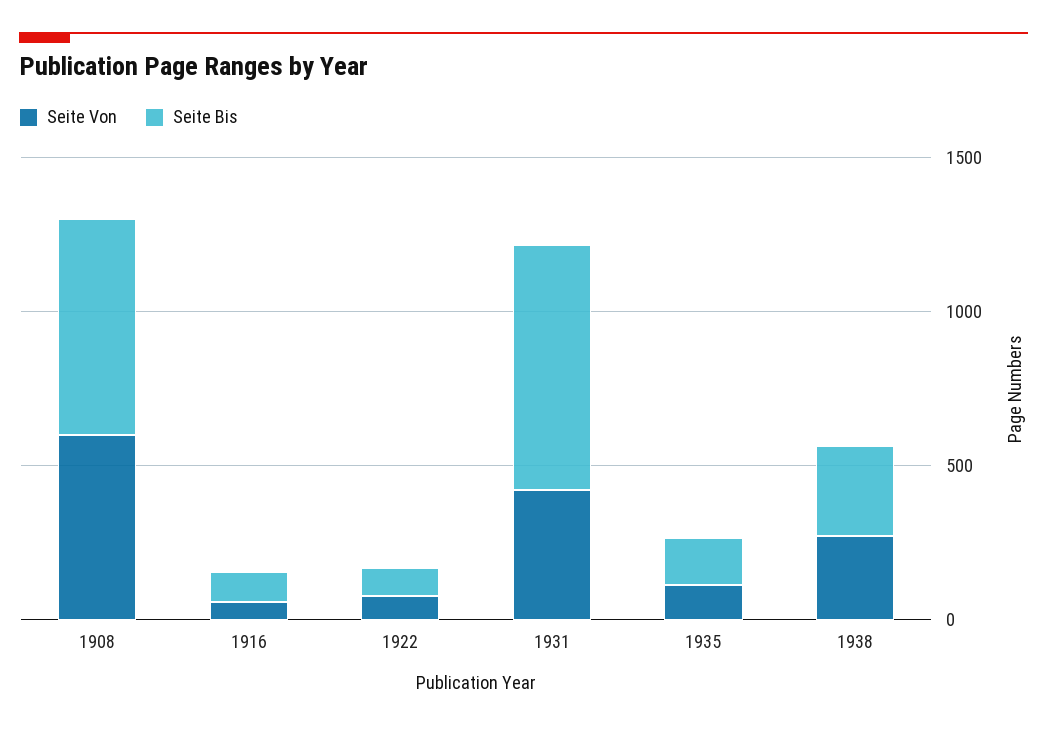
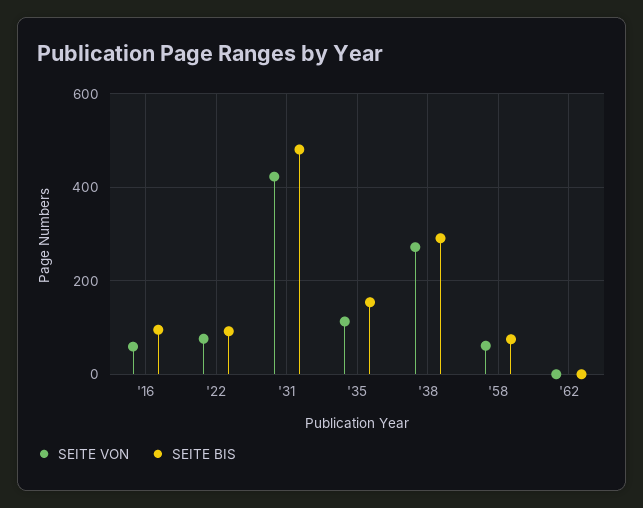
Seite Von, 1908: 600 -> none
Seite Bis, 1908: 700 -> none
Seite Bis, 1931: 800 -> 480
Seite Von, '58: none -> 60
Seite Bis, '58: none -> 80
Seite Von, '62: none -> 0
Seite Bis, '62: none -> 0

